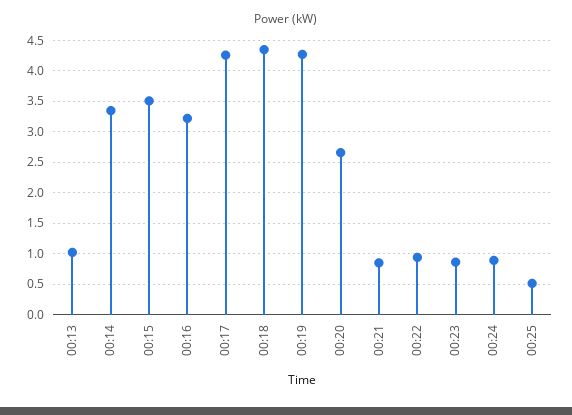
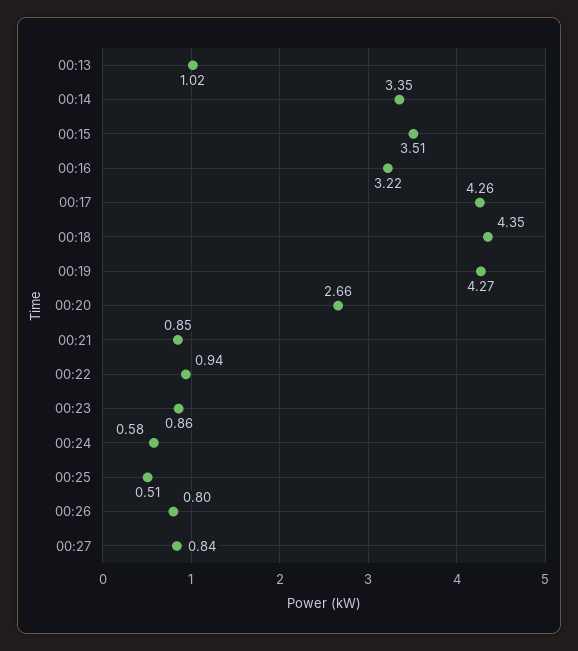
00:24: 0.9 -> 0.58
00:26: none -> 0.8
00:27: none -> 0.84

